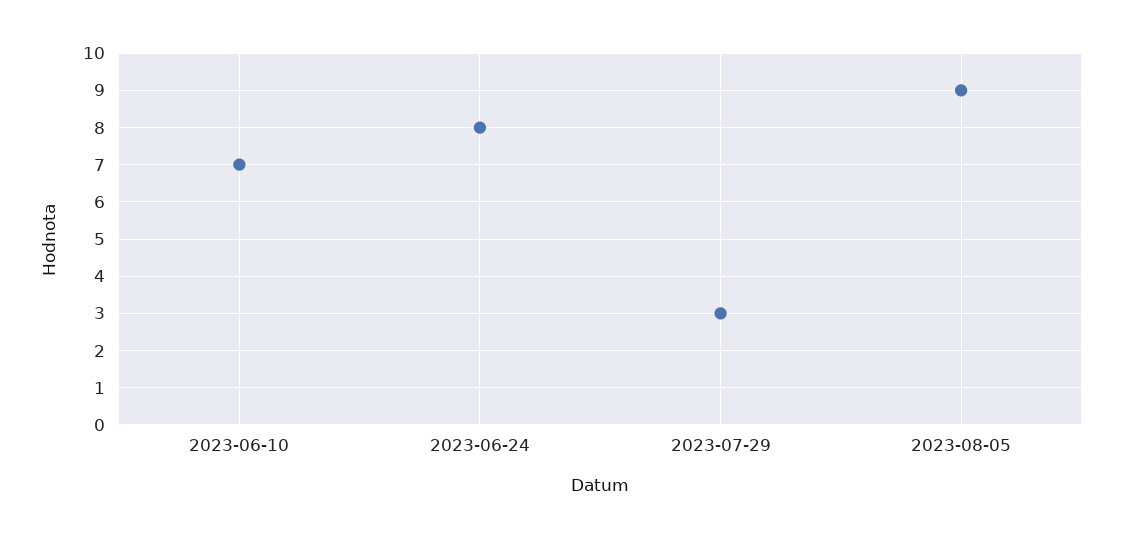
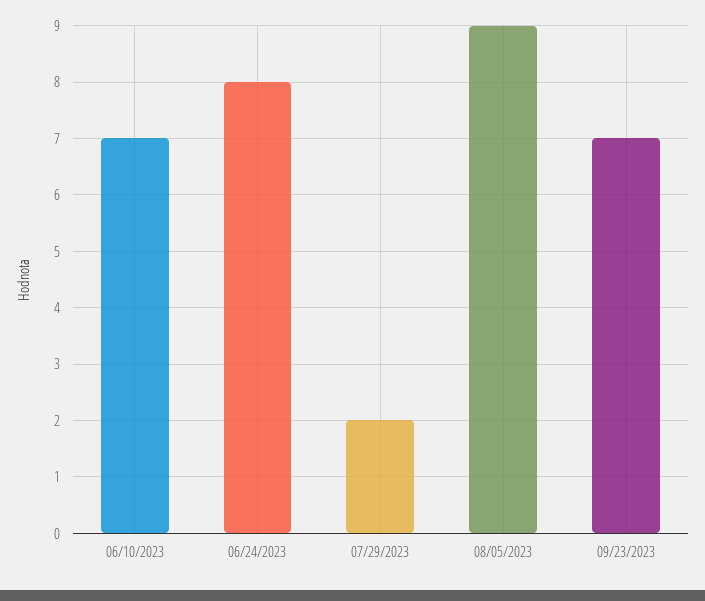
2023-07-29: 3 -> 2
09/23/2023: none -> 7

